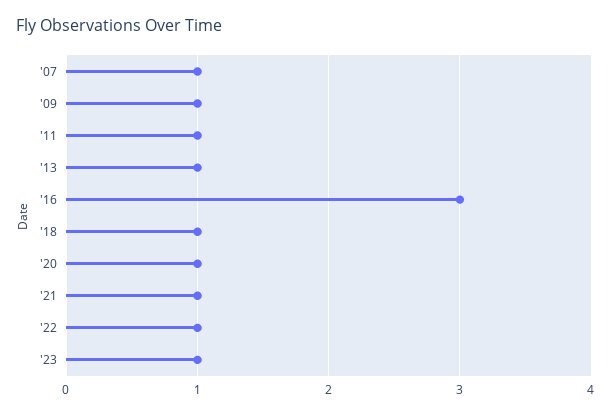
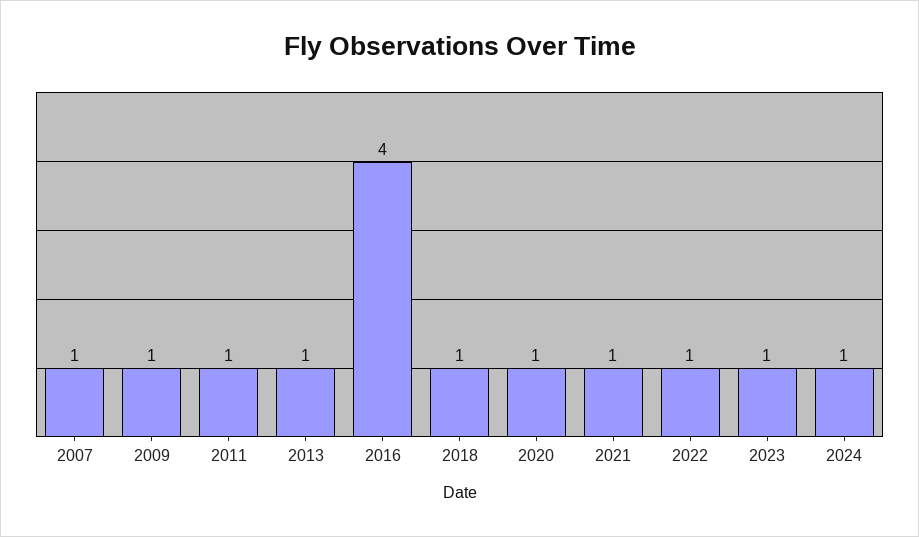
'16: 3 -> 4
2024: none -> 1

